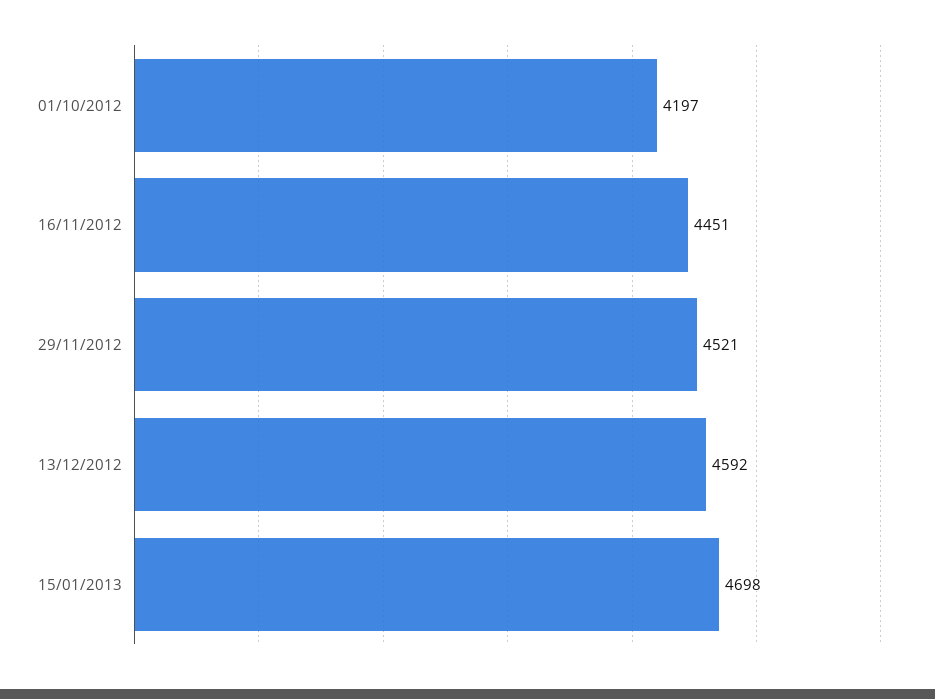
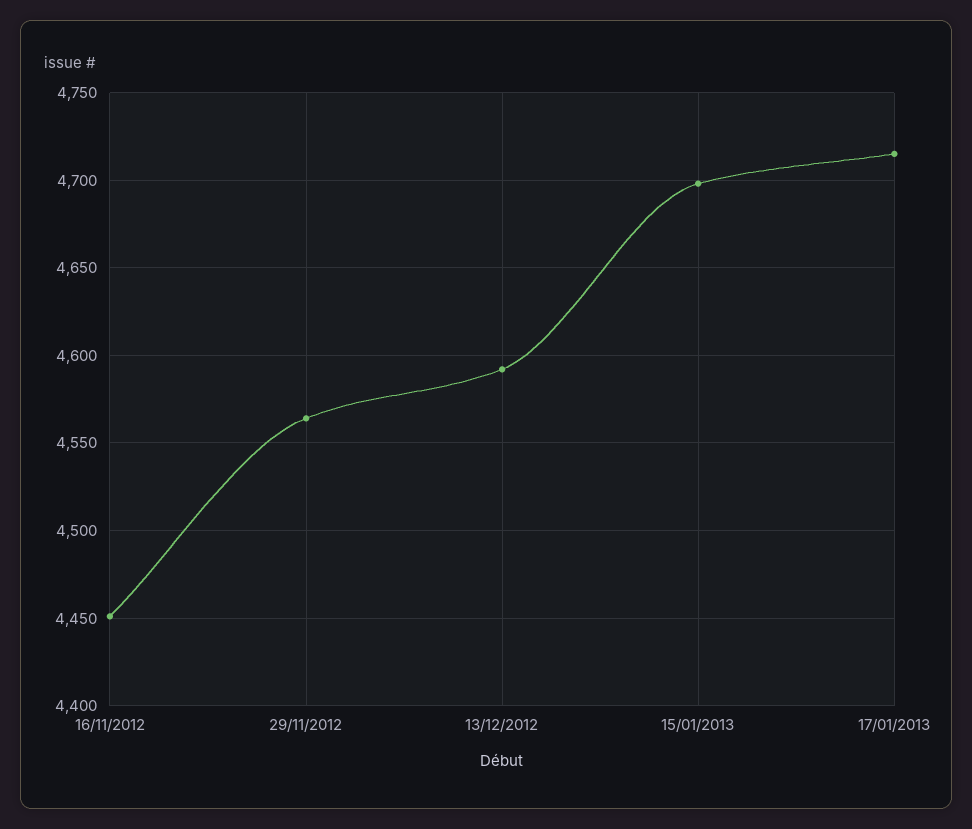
01/10/2012: 4197 -> none
29/11/2012: 4521 -> 4565
17/01/2013: none -> 4715

